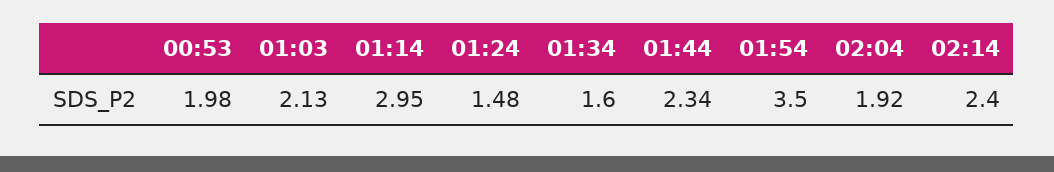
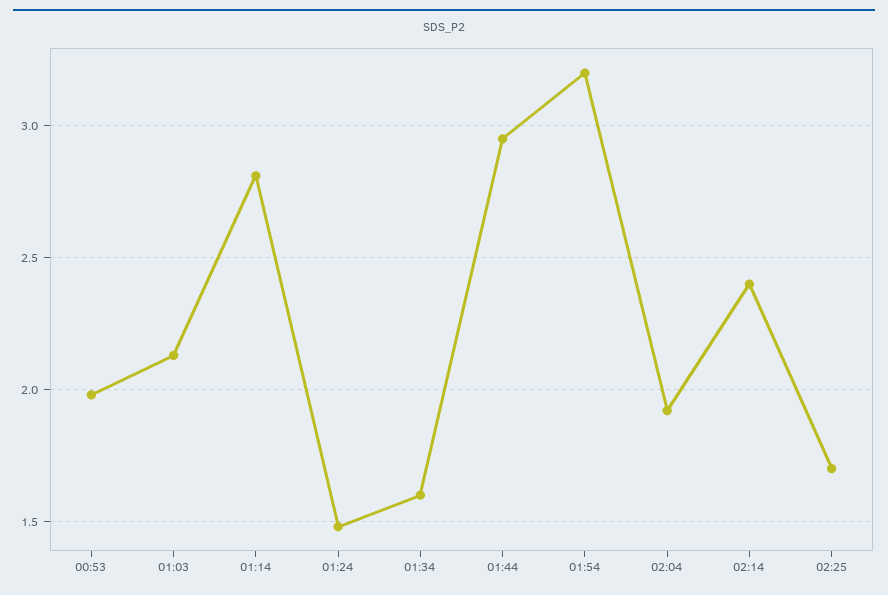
01:14: 2.95 -> 2.8
01:44: 2.34 -> 2.95
01:54: 3.5 -> 3.2
02:25: none -> 1.7

